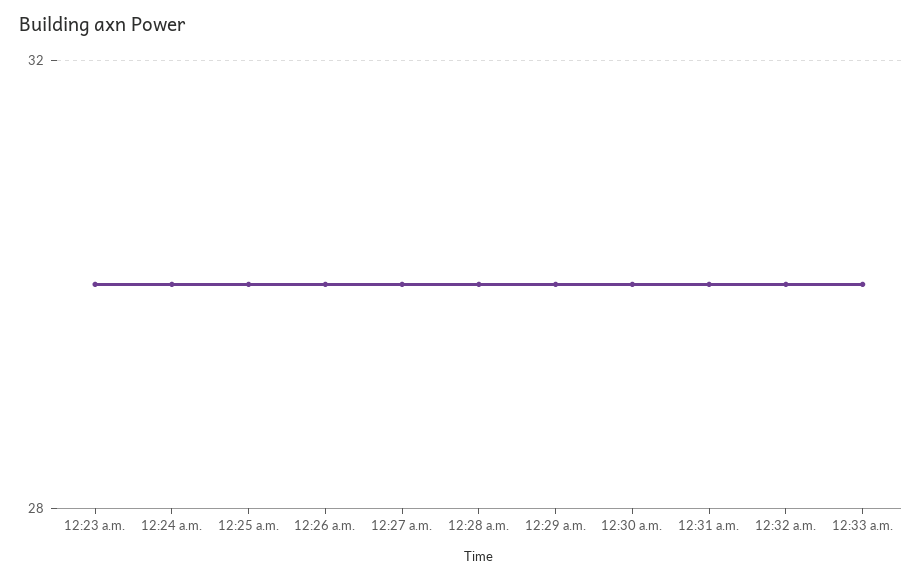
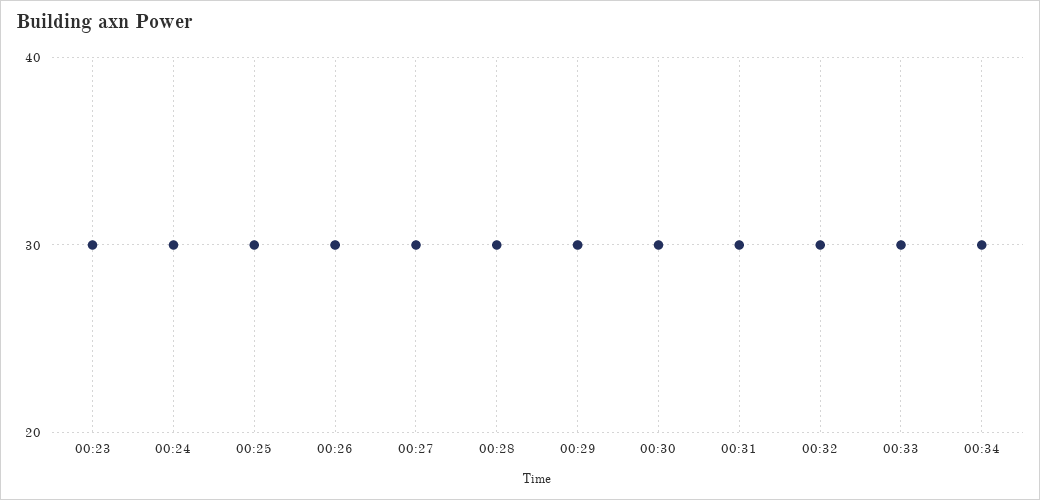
00:34: none -> 30

